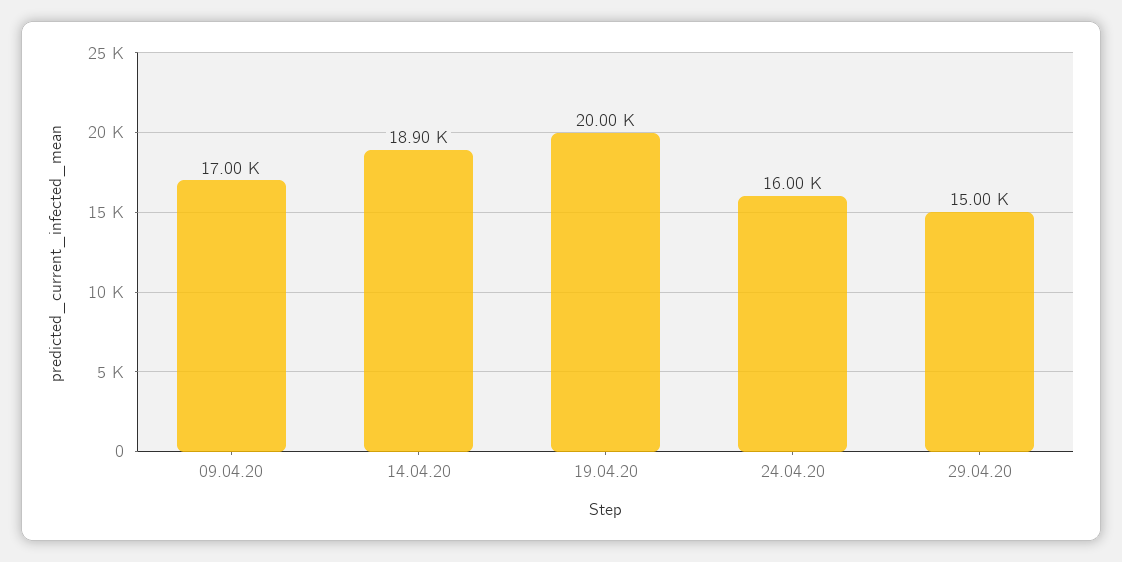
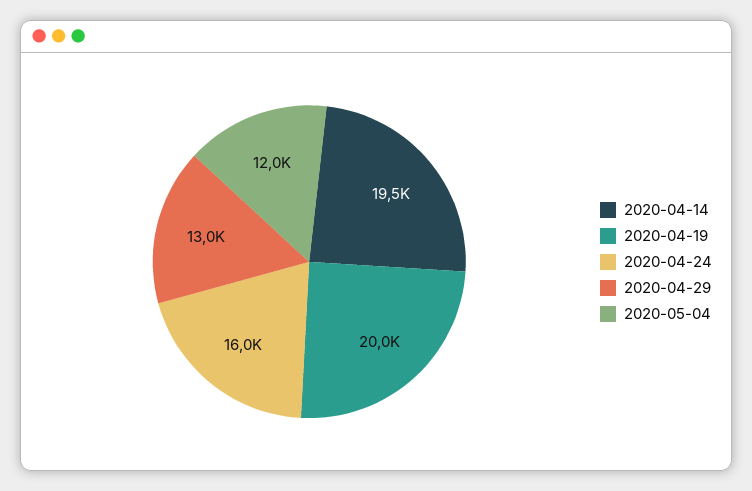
09.04.20: 17000 -> none
14.04.20: 18900 -> 19500
29.04.20: 15000 -> 13000
2020-05-04: none -> 12000

